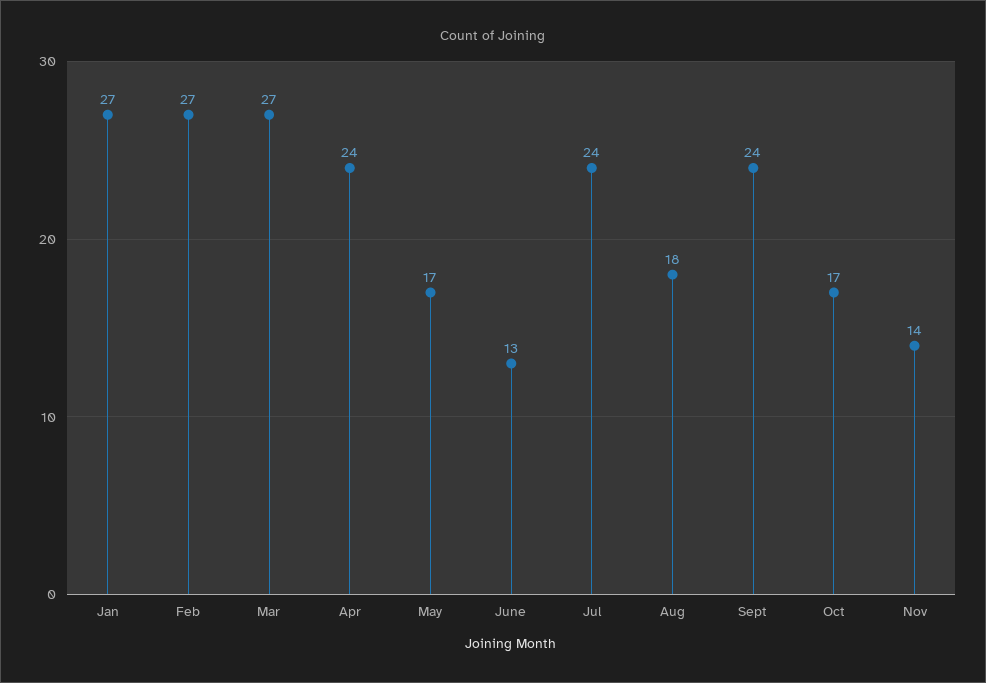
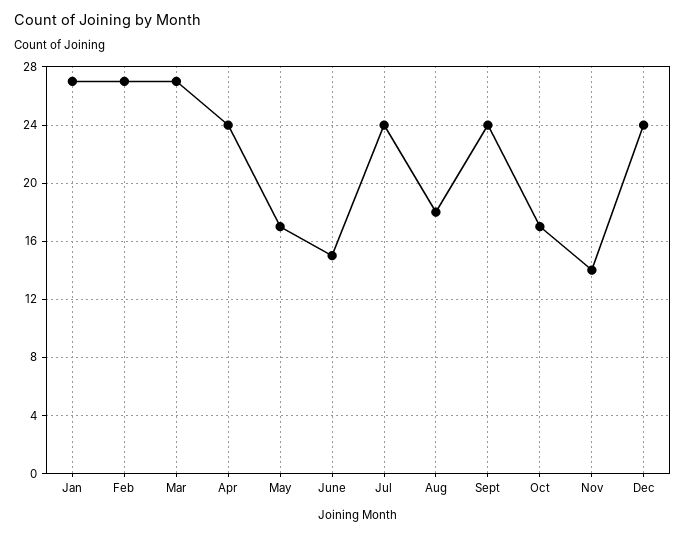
June: 13 -> 15
Dec: none -> 24

